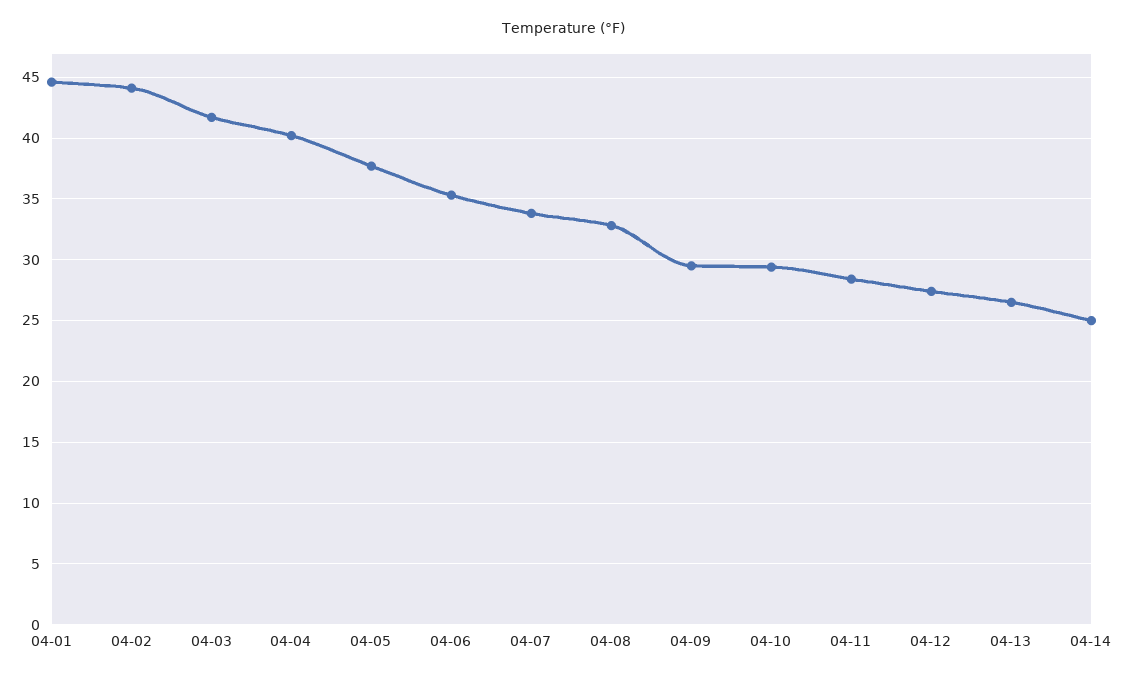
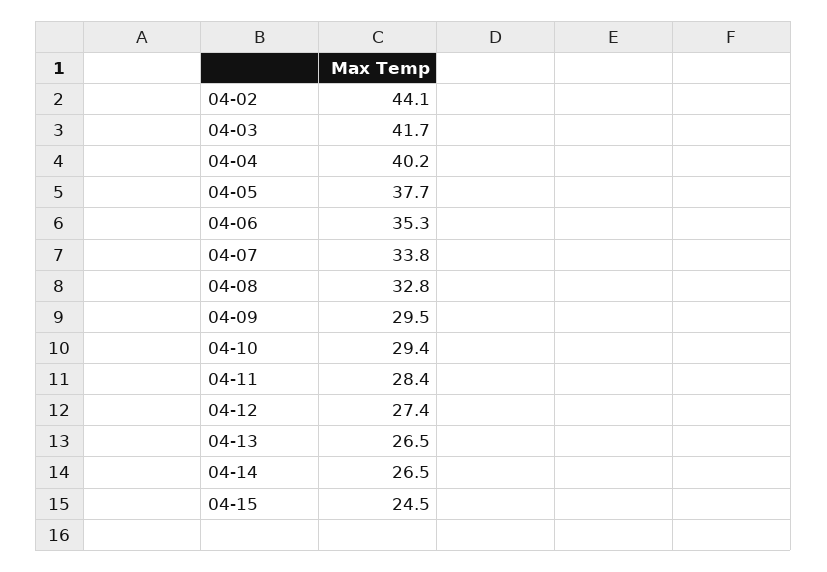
04-01: 44.5 -> none
04-14: 25 -> 26.5
04-15: none -> 24.5

